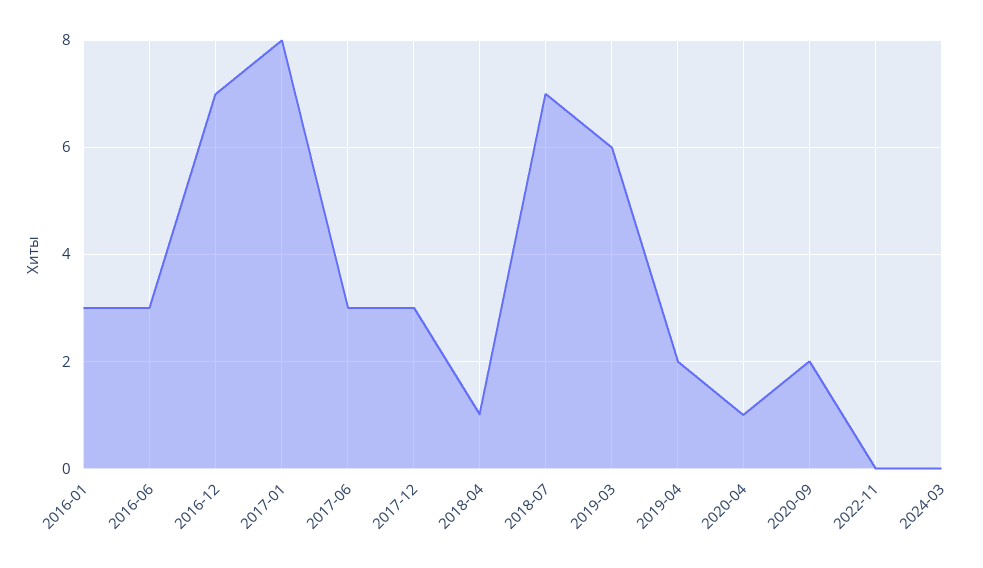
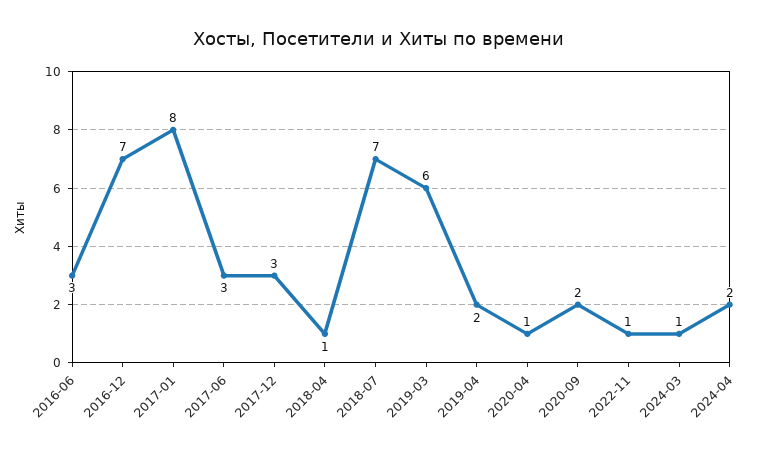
2016-01: 3 -> none
2022-11: 0 -> 1
2024-03: 0 -> 1
2024-04: none -> 2

